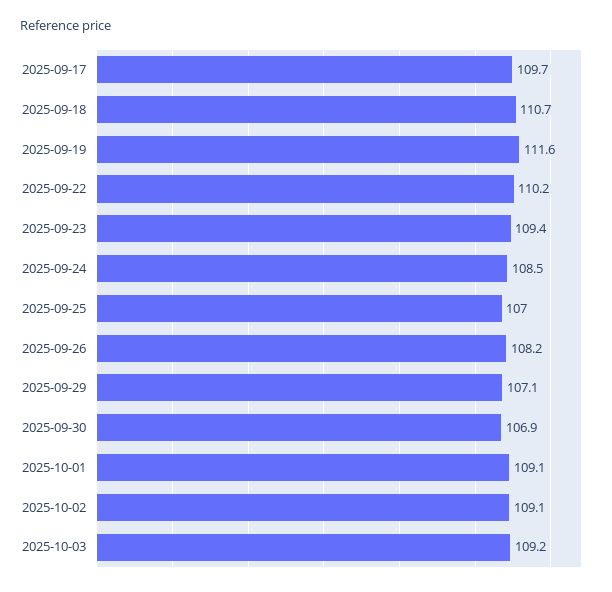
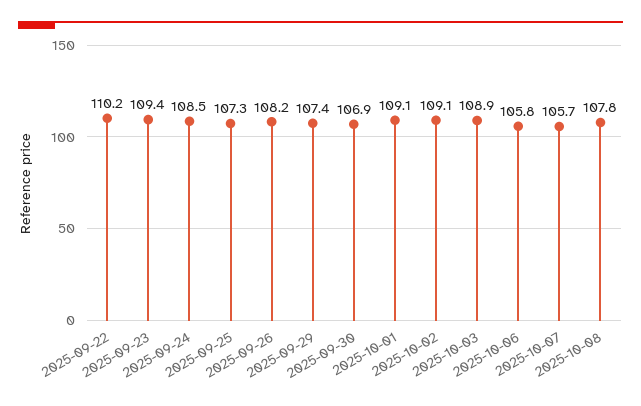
2025-09-17: 109.7 -> none
2025-09-18: 110.7 -> none
2025-09-19: 111.6 -> none
2025-09-25: 107 -> 107.3
2025-09-29: 107.1 -> 107.4
2025-10-03: 109.2 -> 108.9
2025-10-06: none -> 105.8
2025-10-07: none -> 105.7
2025-10-08: none -> 107.8

